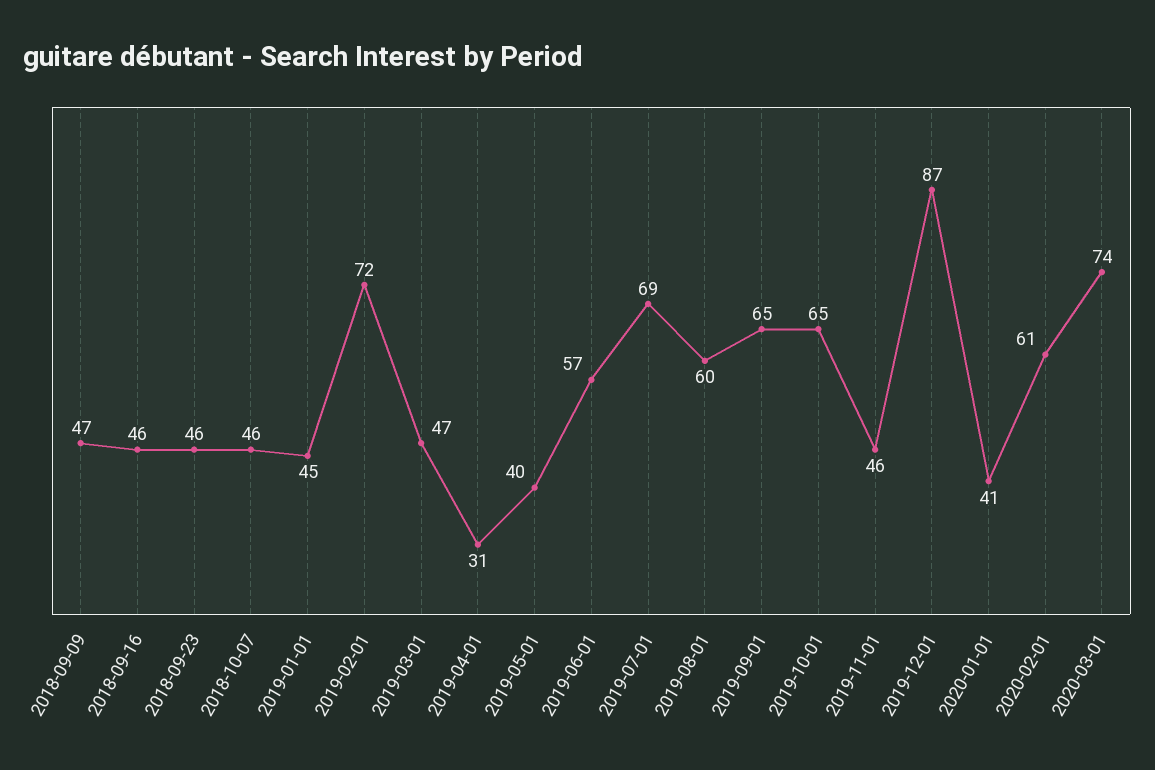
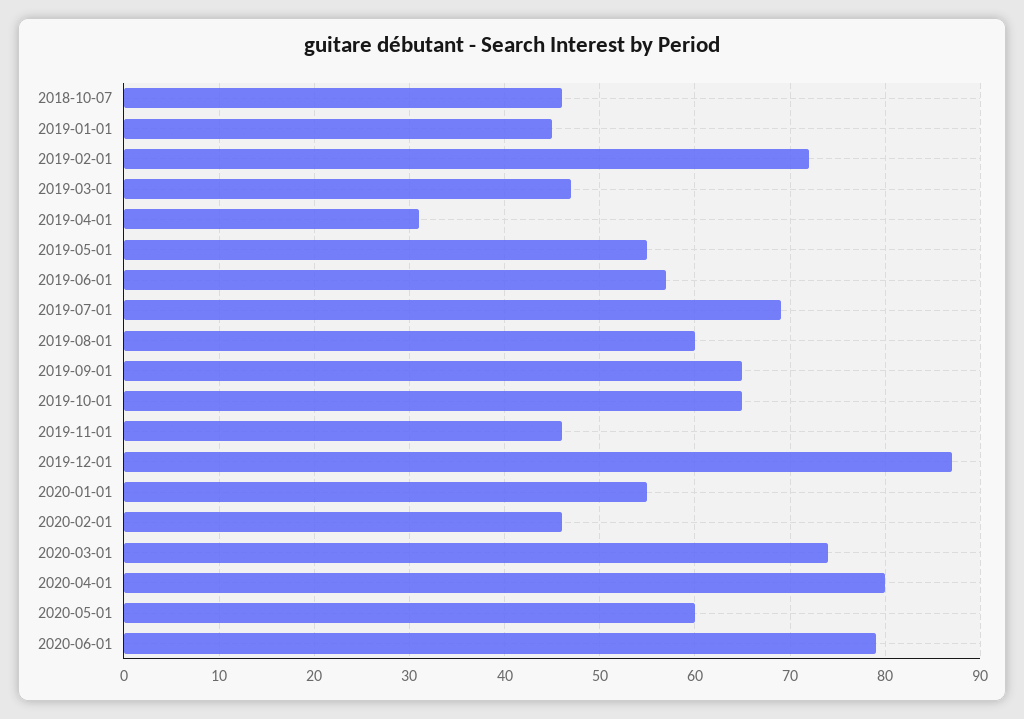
2018-09-09: 47 -> none
2018-09-16: 46 -> none
2018-09-23: 46 -> none
2019-05-01: 40 -> 55
2020-01-01: 41 -> 55
2020-02-01: 61 -> 46
2020-04-01: none -> 80
2020-05-01: none -> 60
2020-06-01: none -> 79

